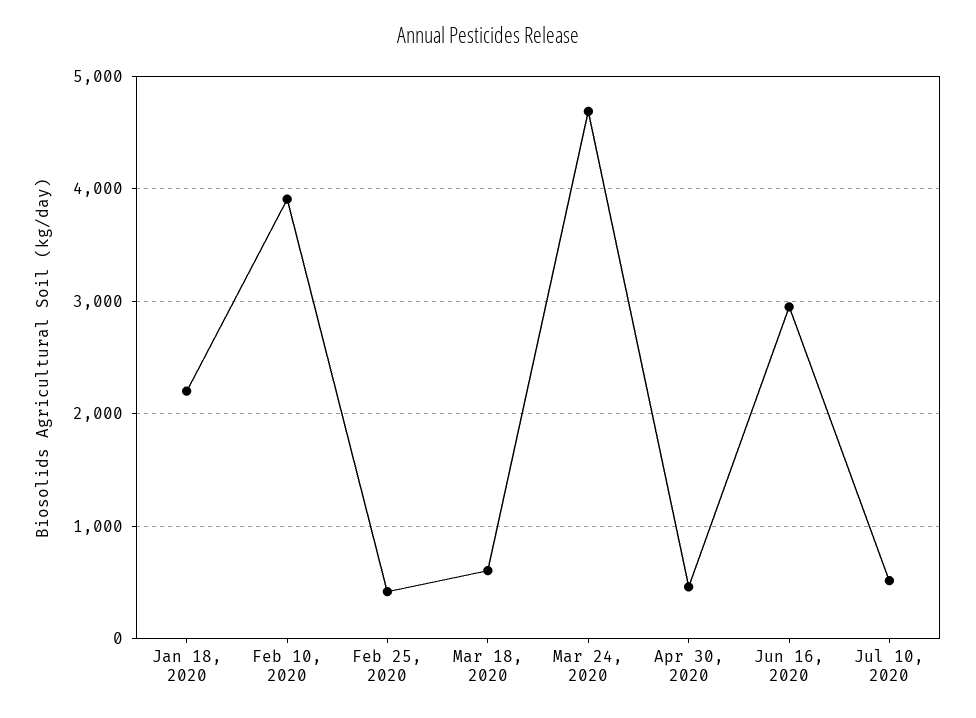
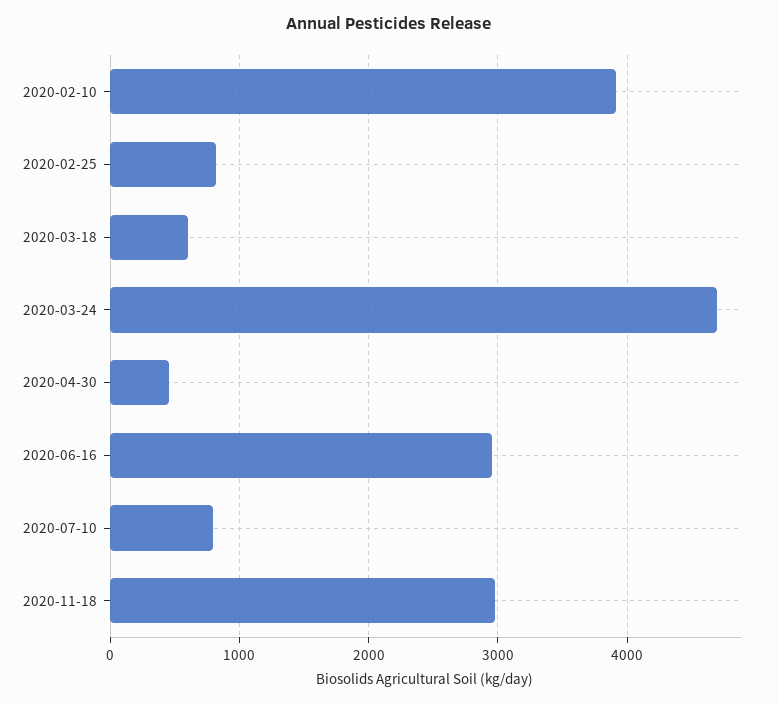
Jan 18, 2020: 2200 -> none
Feb 25, 2020: 400 -> 800
Jul 10, 2020: 500 -> 800
2020-11-18: none -> 3000

